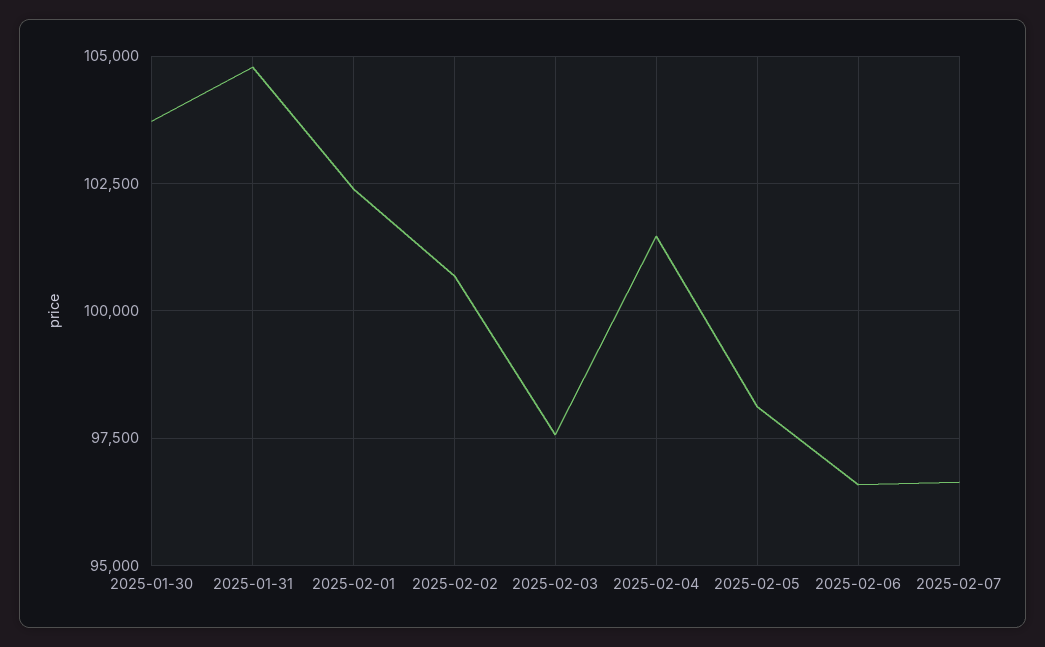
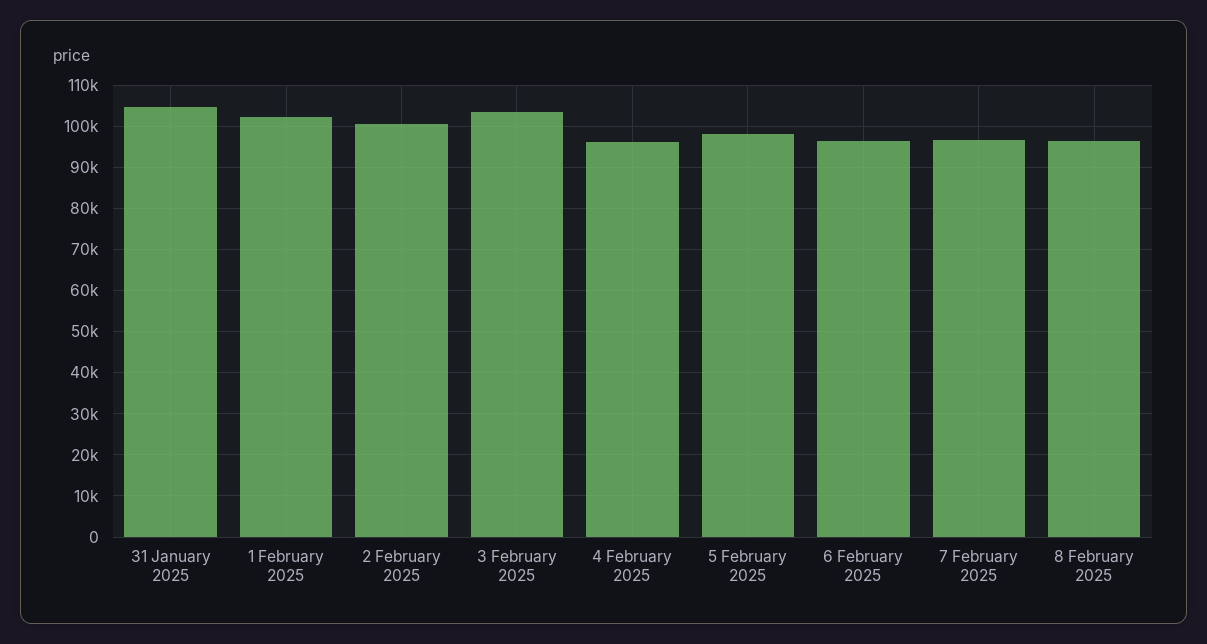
2025-01-30: 103750 -> none
2025-02-03: 97500 -> 104000
2025-02-04: 101500 -> 96000
8 February 2025: none -> 96000

